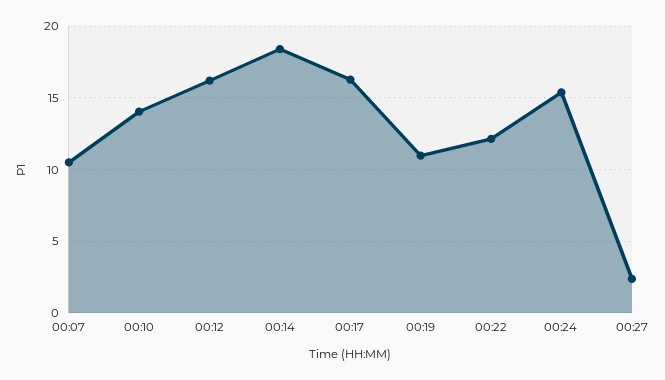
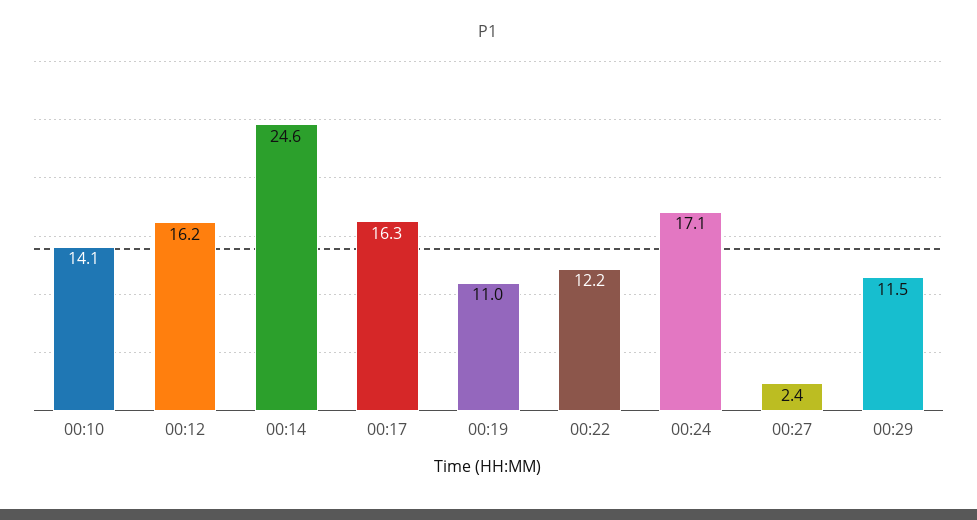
00:07: 10.5 -> none
00:14: 18.5 -> 24.6
00:24: 15.5 -> 17.1
00:29: none -> 11.5

